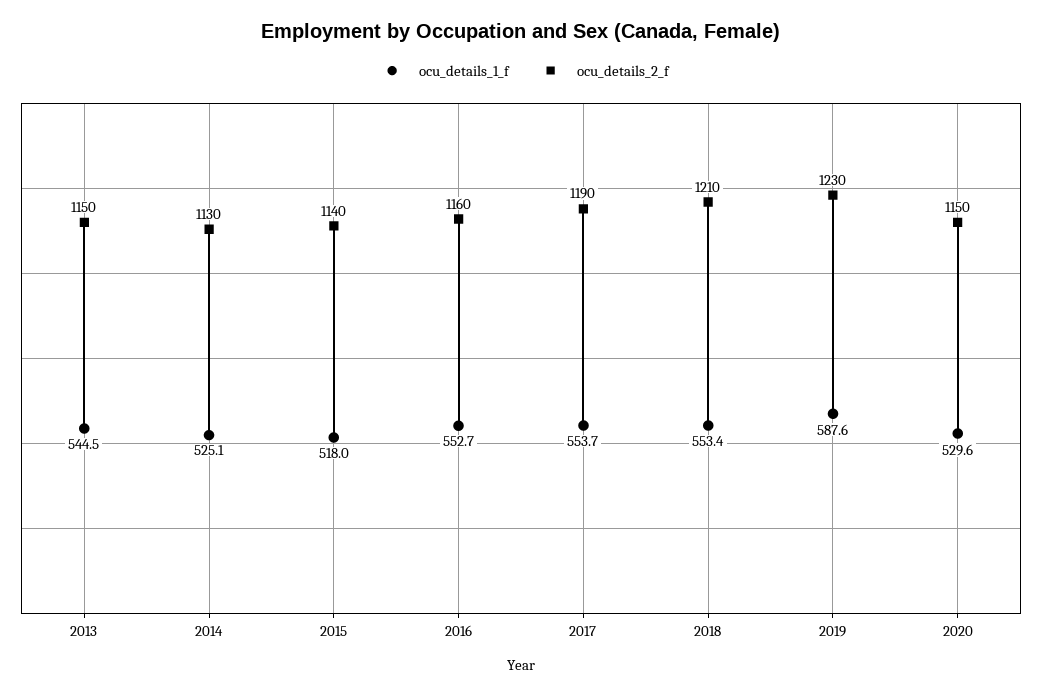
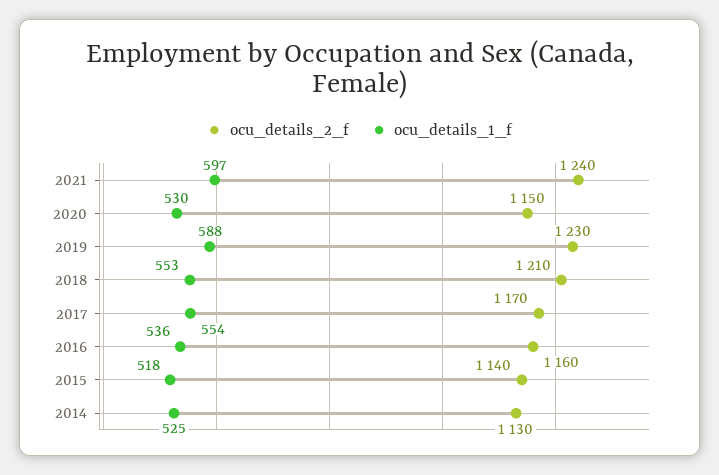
ocu_details_1_f, 2013: 544.5 -> none
ocu_details_2_f, 2013: 1150 -> none
ocu_details_1_f, 2016: 552.7 -> 536
ocu_details_2_f, 2017: 1190 -> 1170
ocu_details_2_f, 2021: none -> 1240
ocu_details_1_f, 2021: none -> 597

